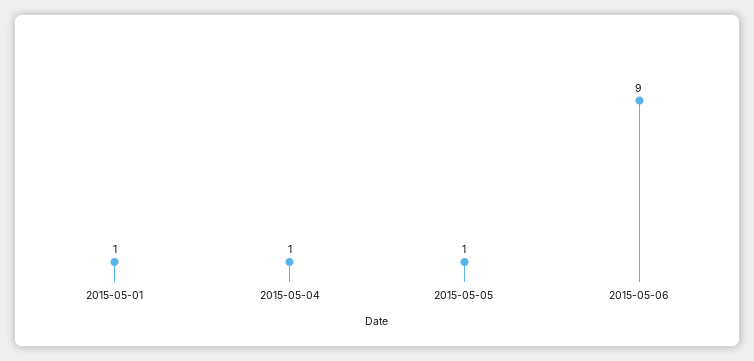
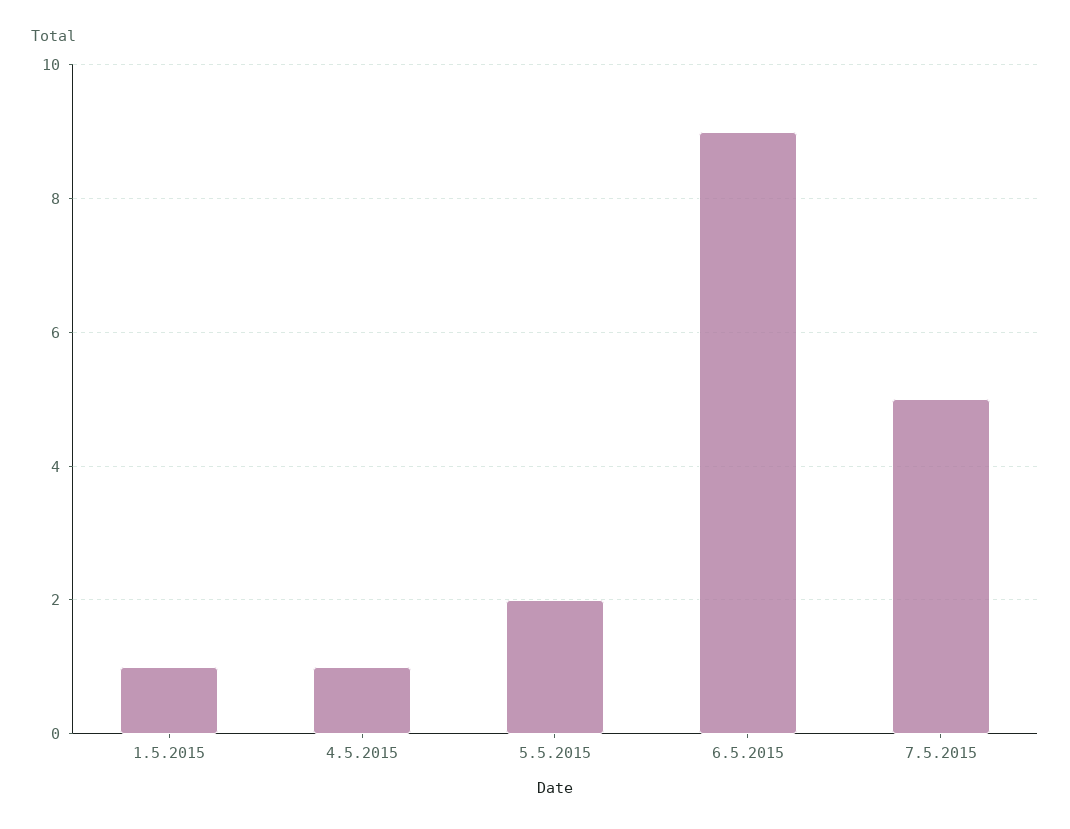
2015-05-05: 1 -> 2
7.5.2015: none -> 5

